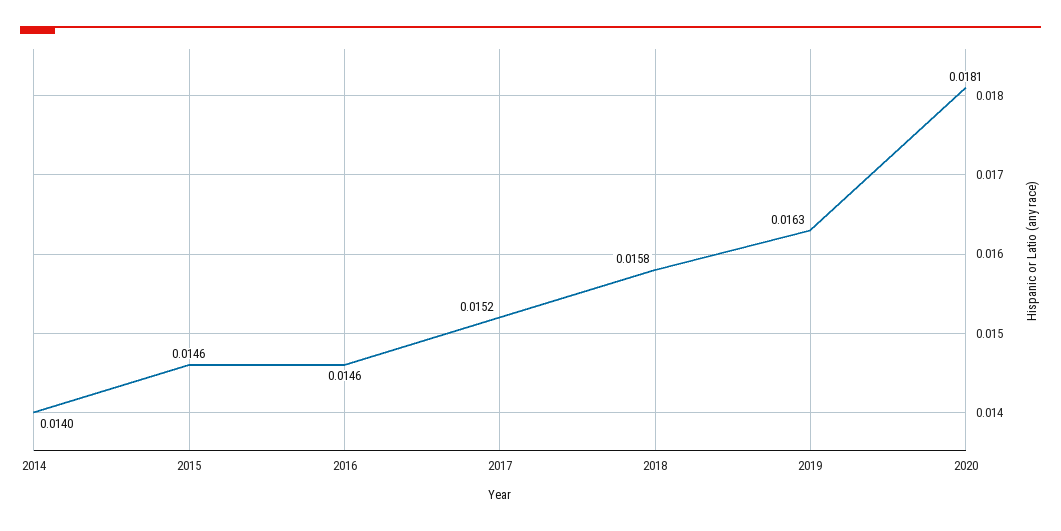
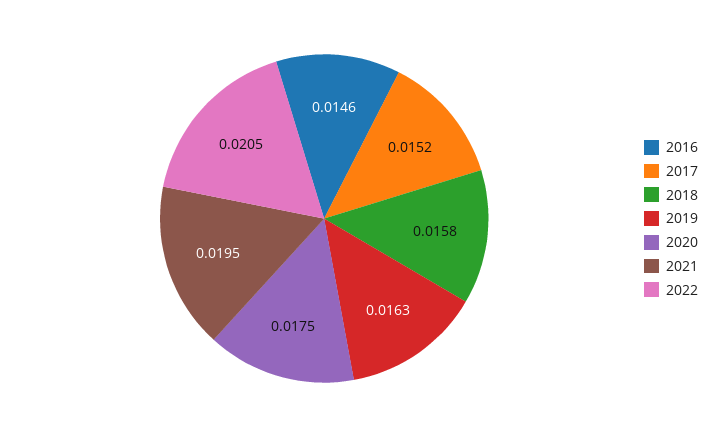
2014: 0.014 -> none
2015: 0.0146 -> none
2020: 0.0181 -> 0.0175
2021: none -> 0.0195
2022: none -> 0.0205

